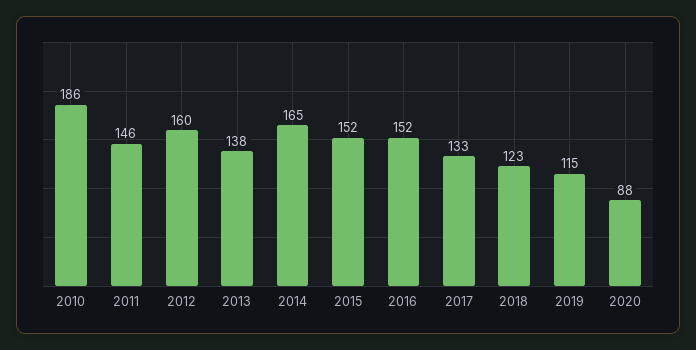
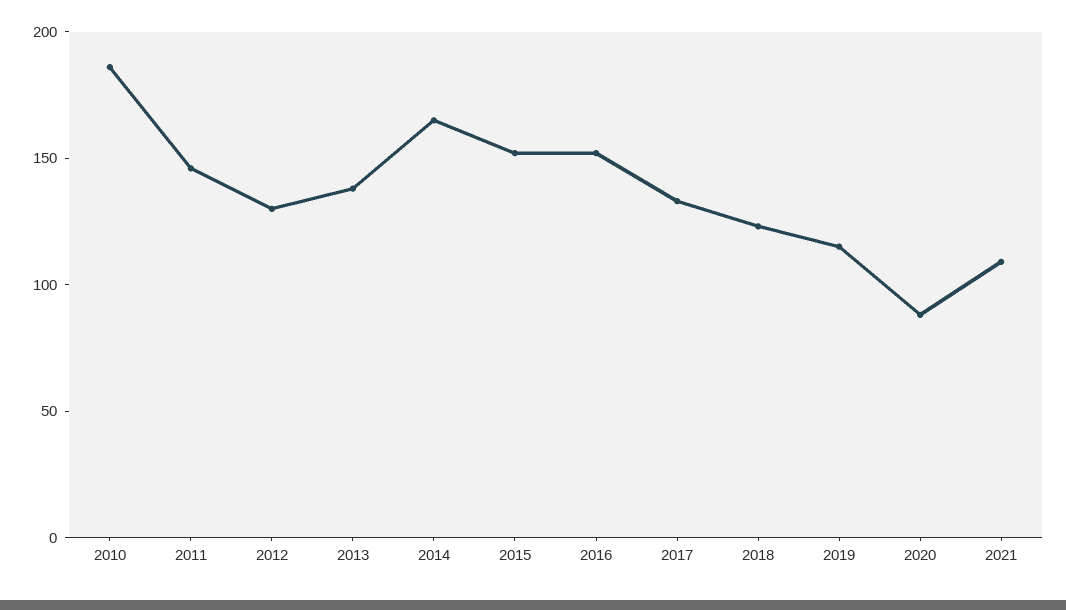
2012: 160 -> 130
2021: none -> 110

